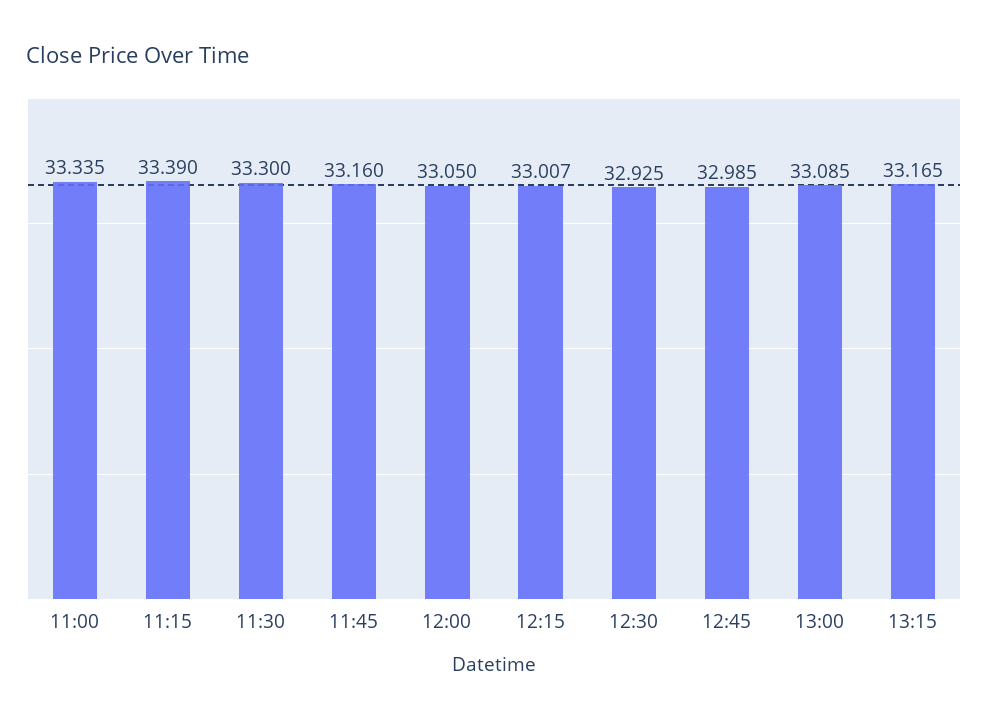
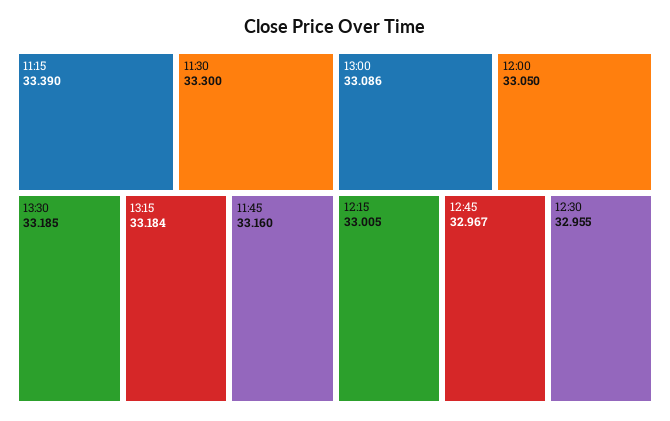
11:00: 33.335 -> none
12:15: 33.007 -> 33.005
12:30: 32.925 -> 32.955
12:45: 32.985 -> 32.967
13:00: 33.085 -> 33.086
13:15: 33.165 -> 33.184
13:30: none -> 33.185

